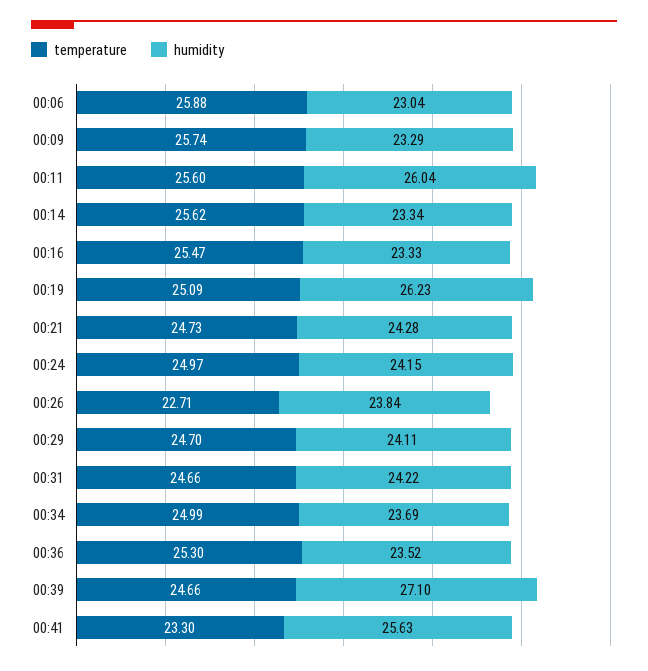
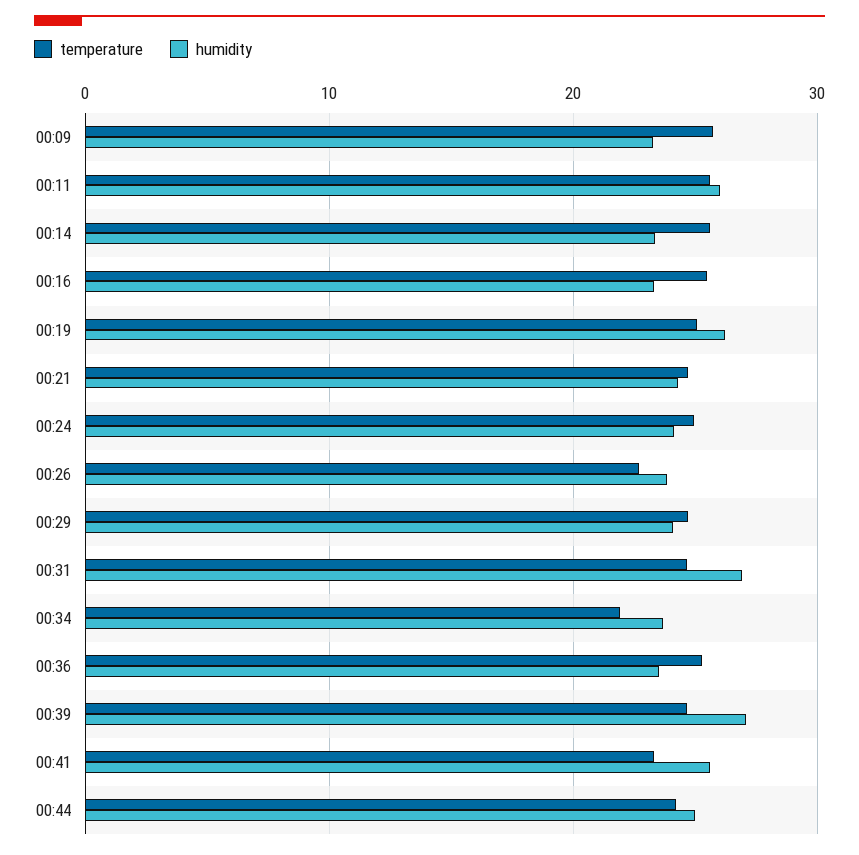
temperature, 00:06: 25.88 -> none
humidity, 00:06: 23.04 -> none
humidity, 00:31: 24.22 -> 27
temperature, 00:34: 24.99 -> 22
temperature, 00:44: none -> 24
humidity, 00:44: none -> 25

